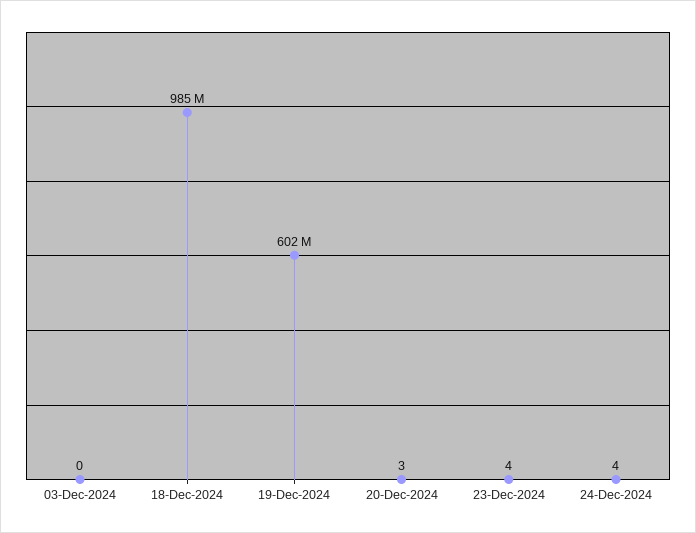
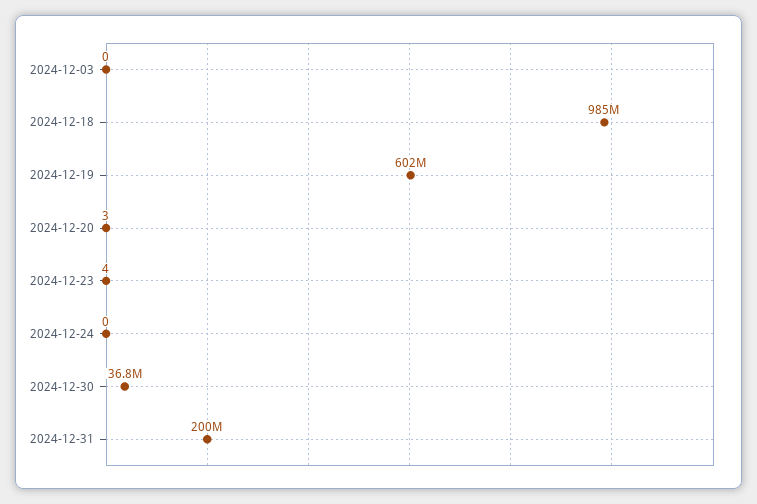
24-Dec-2024: 4 -> 0
2024-12-30: none -> 36800000
2024-12-31: none -> 200000000

